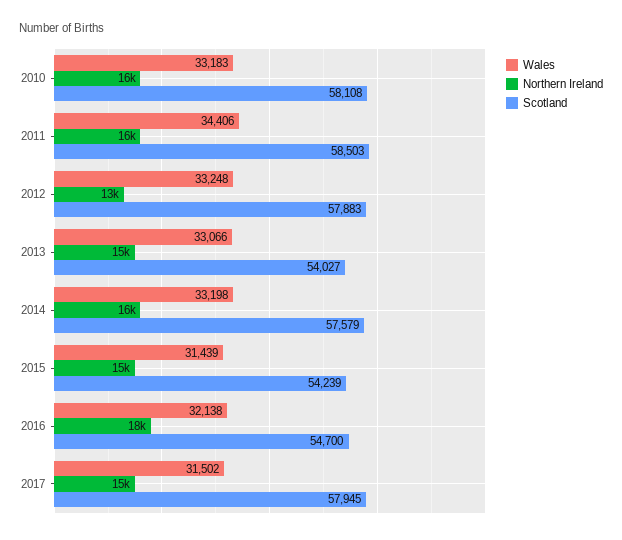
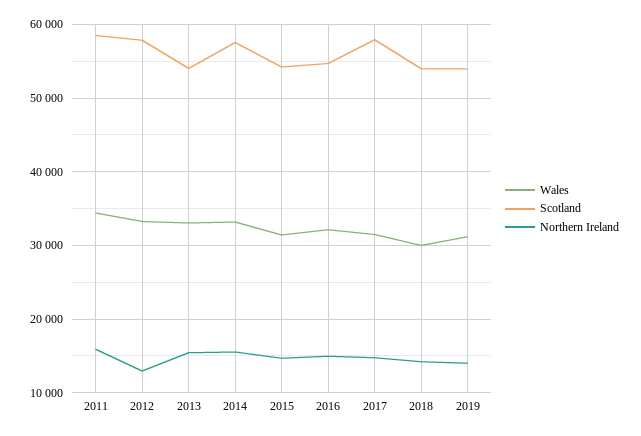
Wales, 2010: 33183 -> none
Northern Ireland, 2010: 16000 -> none
Scotland, 2010: 58108 -> none
Northern Ireland, 2016: 18000 -> 15000
Wales, 2018: none -> 30000
Scotland, 2018: none -> 54000
Northern Ireland, 2018: none -> 14000
Wales, 2019: none -> 31000
Scotland, 2019: none -> 54000
Northern Ireland, 2019: none -> 14000

